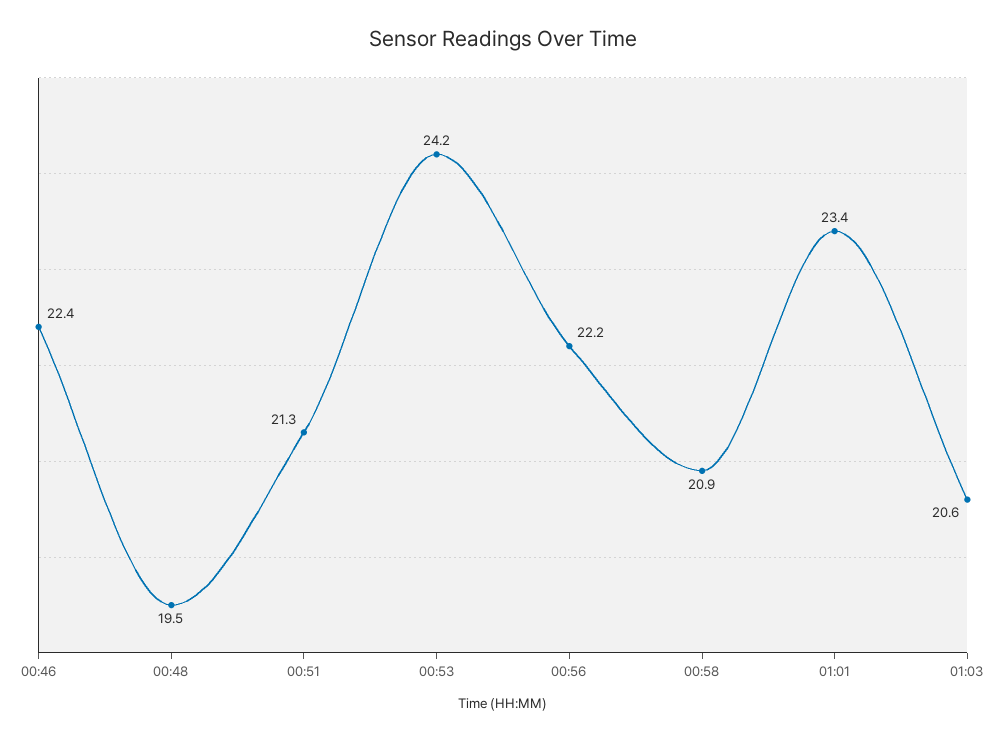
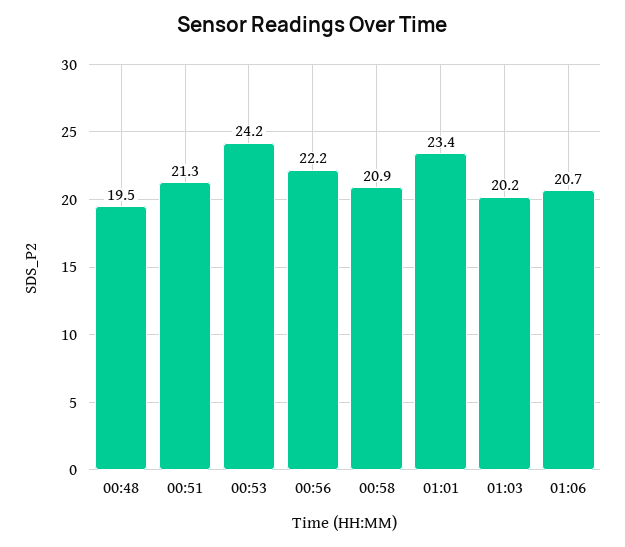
00:46: 22.4 -> none
01:03: 20.6 -> 20.2
01:06: none -> 20.7

